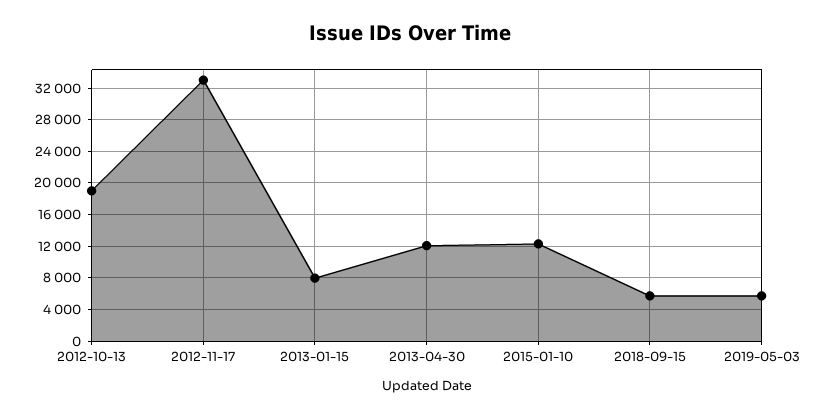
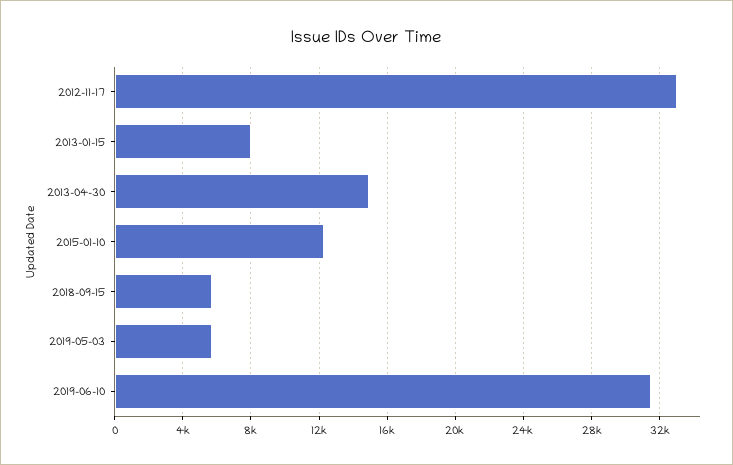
2012-10-13: 19000 -> none
2013-04-30: 12000 -> 15000
2019-06-10: none -> 31500

